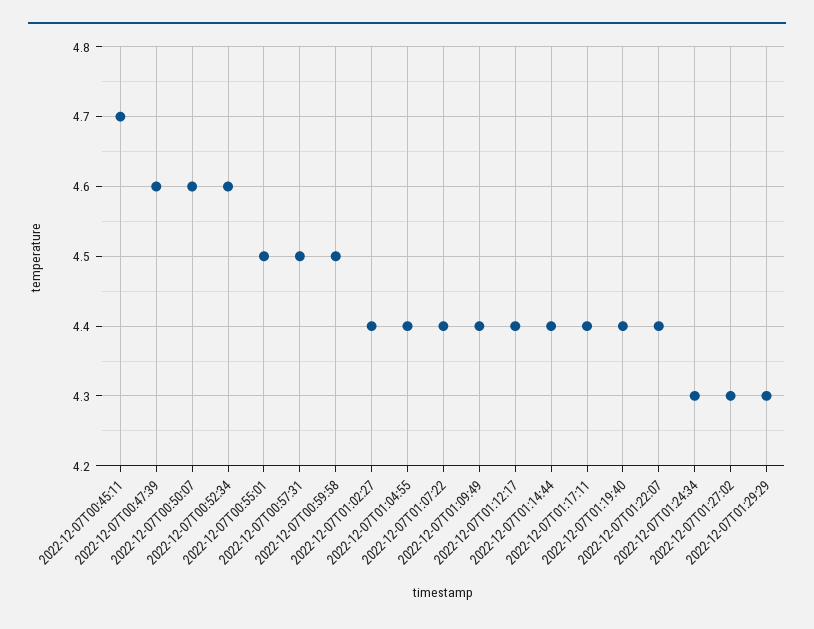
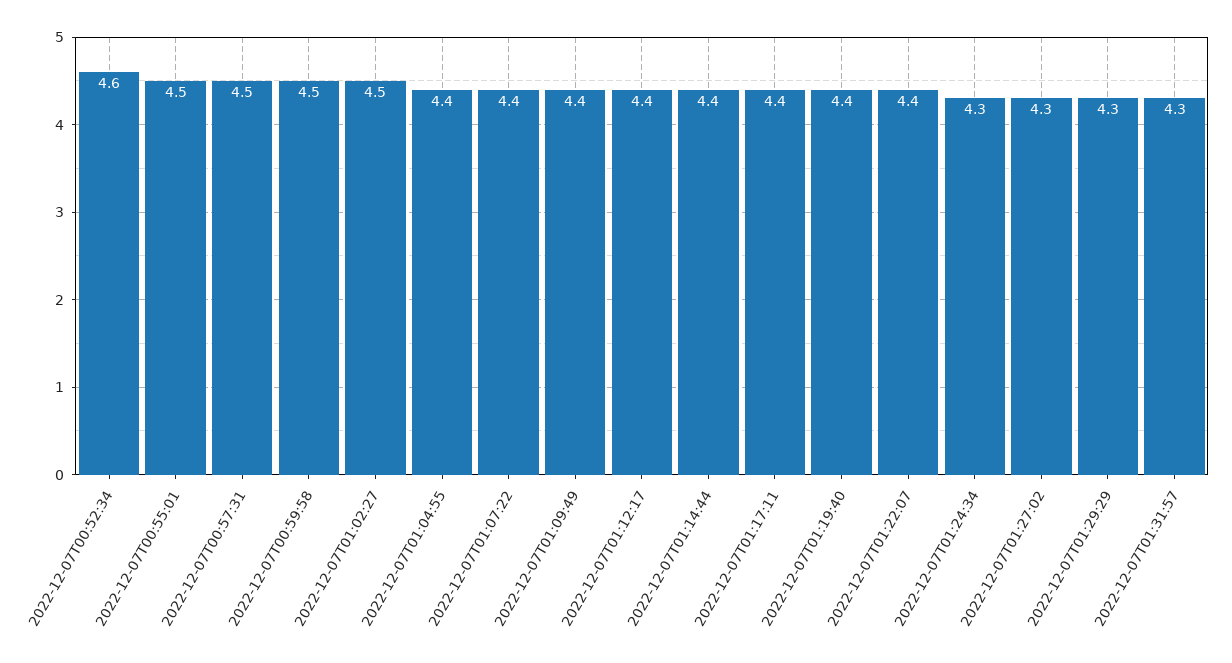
2022-12-07T00:45:11: 4.7 -> none
2022-12-07T00:47:39: 4.6 -> none
2022-12-07T00:50:07: 4.6 -> none
2022-12-07T01:02:27: 4.4 -> 4.5
2022-12-07T01:31:57: none -> 4.3

